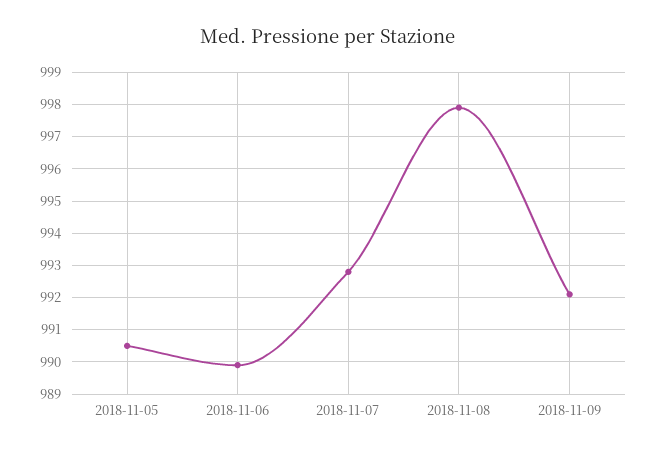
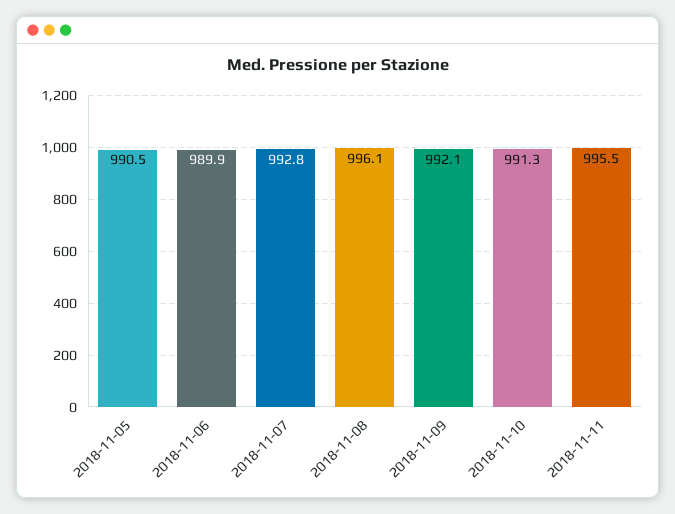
2018-11-08: 998 -> 996.1
2018-11-10: none -> 991.3
2018-11-11: none -> 995.5

